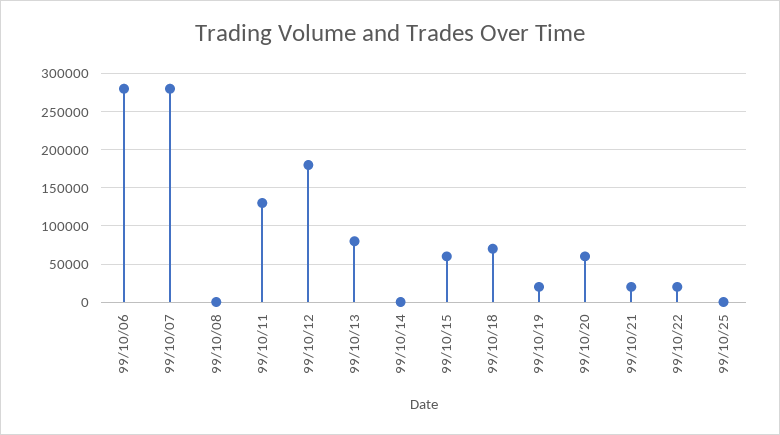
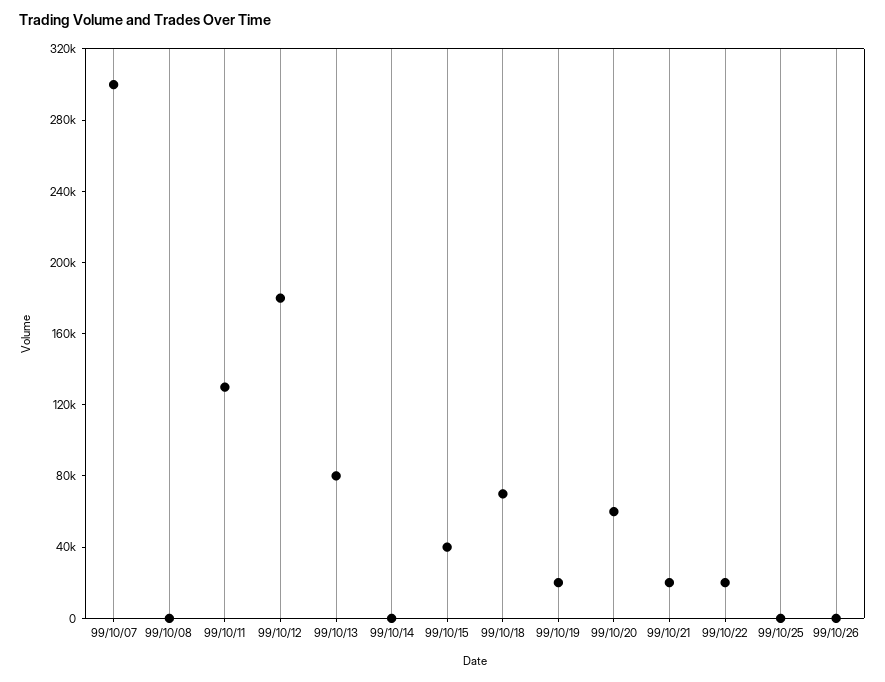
99/10/06: 280000 -> none
99/10/07: 280000 -> 300000
99/10/15: 60000 -> 40000
99/10/26: none -> 0

